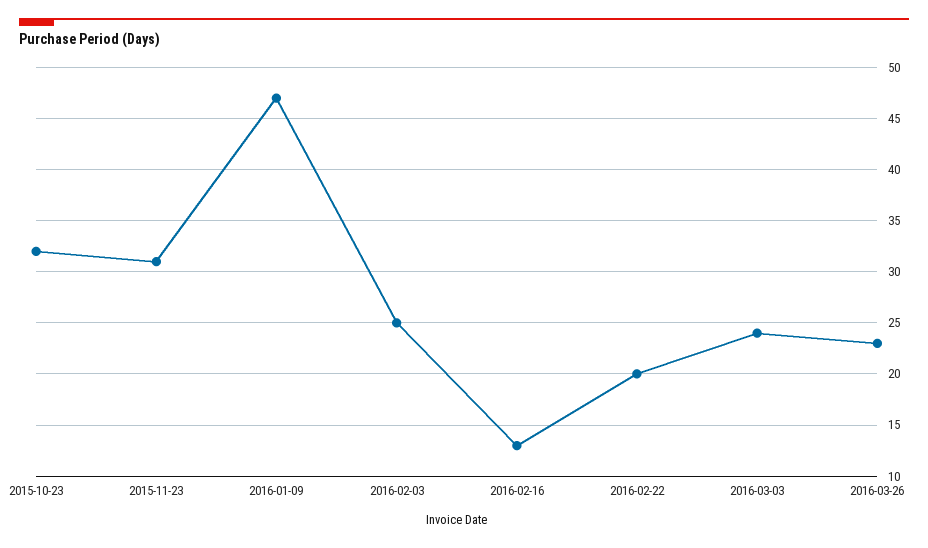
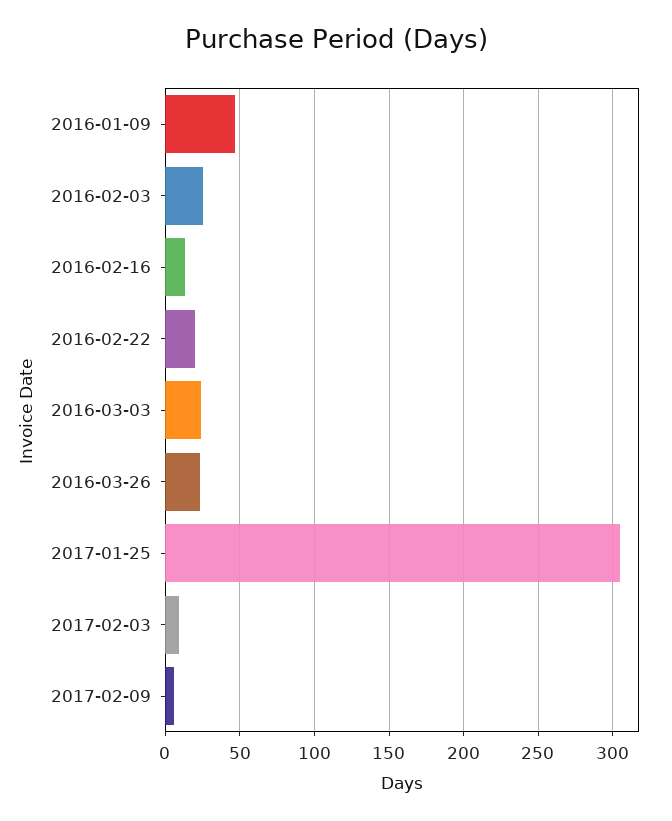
2015-10-23: 32 -> none
2015-11-23: 31 -> none
2017-01-25: none -> 305
2017-02-03: none -> 10
2017-02-09: none -> 5

